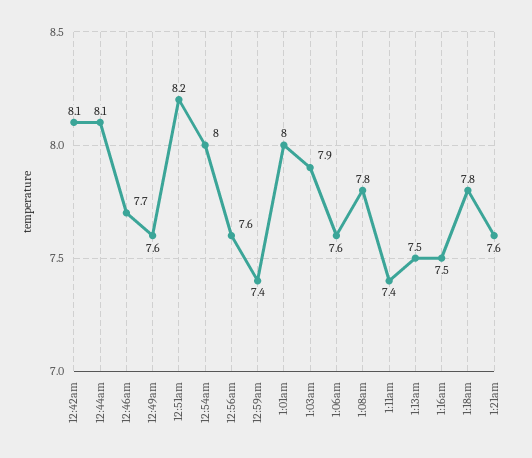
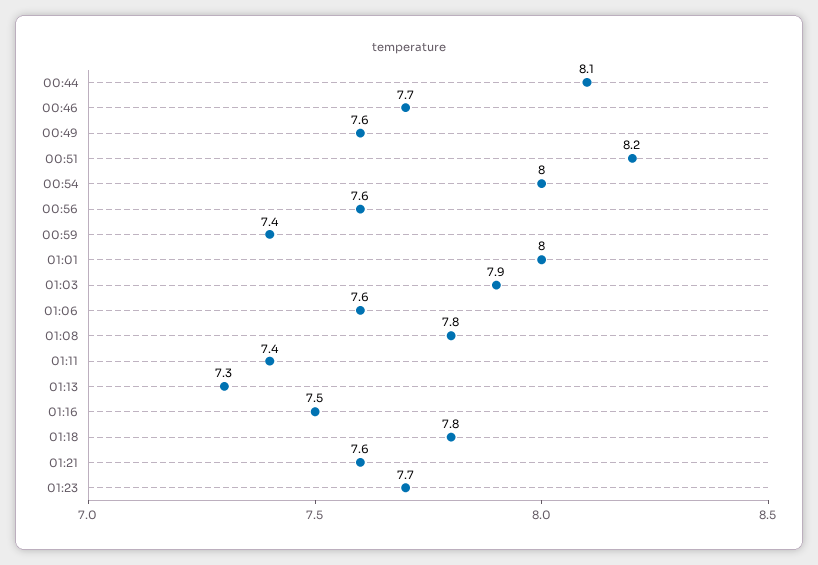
12:42am: 8.1 -> none
1:13am: 7.5 -> 7.3
01:23: none -> 7.7

